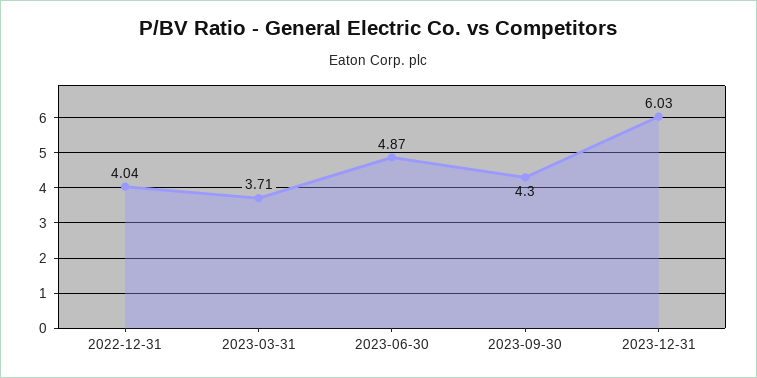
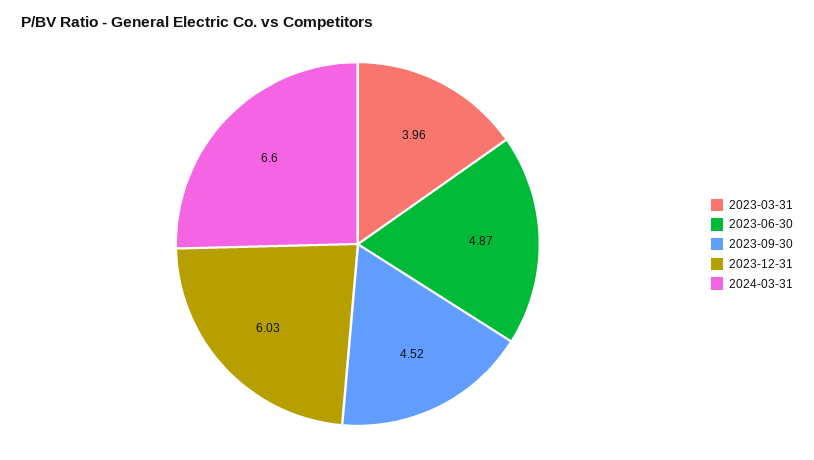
2022-12-31: 4.04 -> none
2023-03-31: 3.71 -> 3.96
2023-09-30: 4.3 -> 4.52
2024-03-31: none -> 6.6

